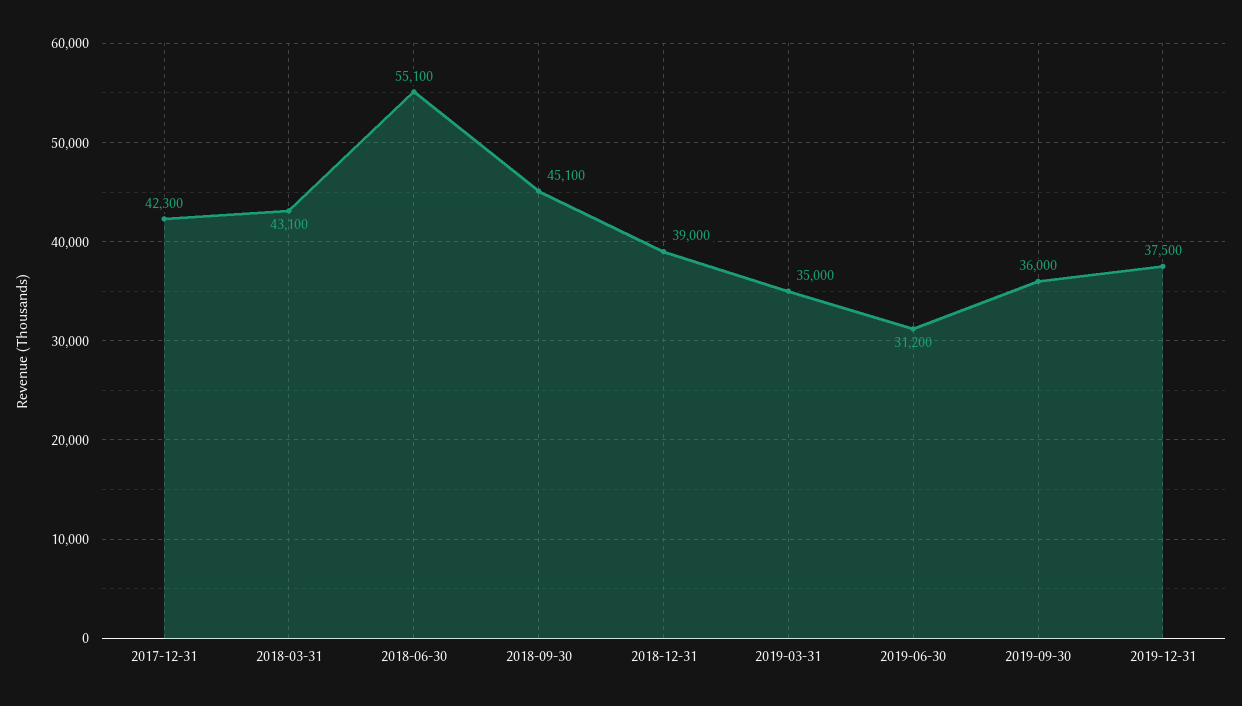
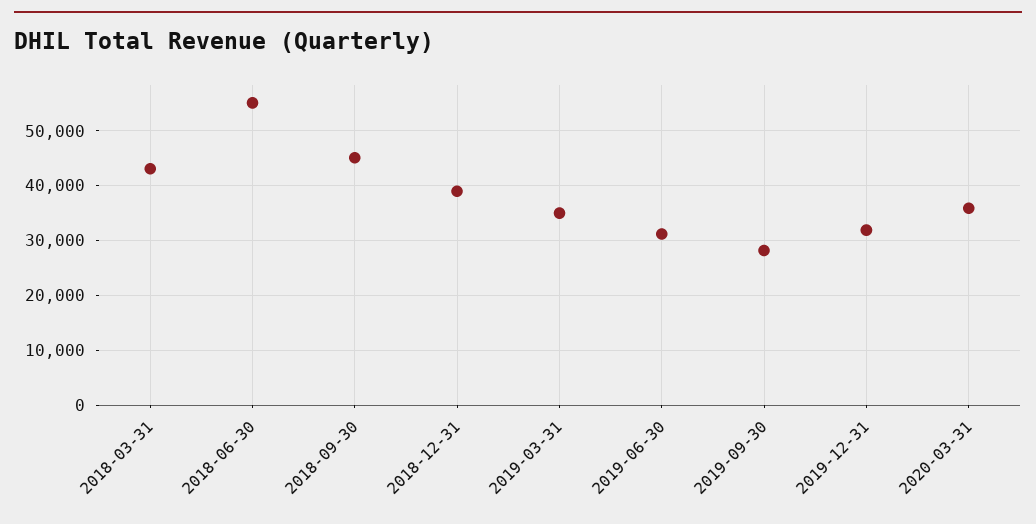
2017-12-31: 42300 -> none
2019-09-30: 36000 -> 28000
2019-12-31: 37500 -> 32000
2020-03-31: none -> 36000

